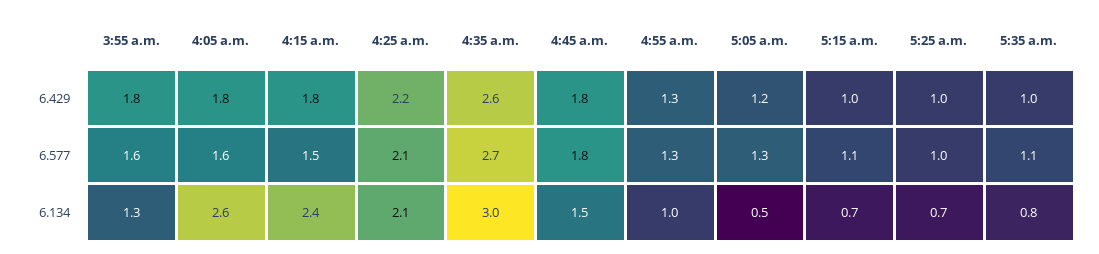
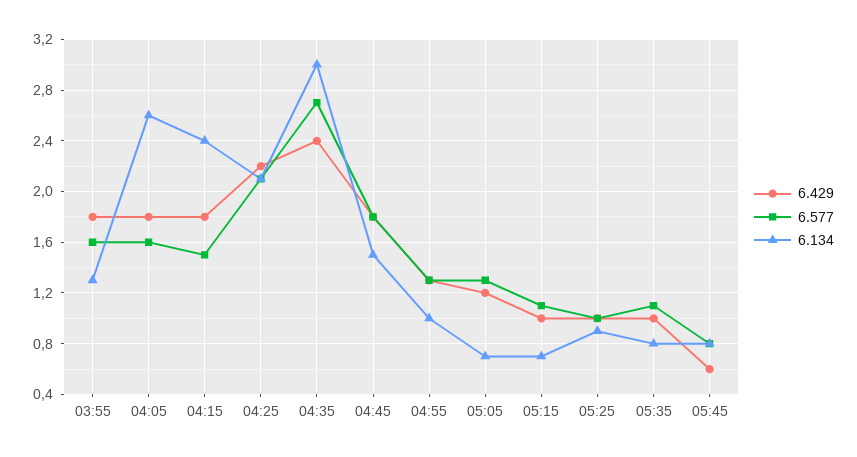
6.429, 4:35 a.m.: 2.6 -> 2.4
6.134, 5:05 a.m.: 0.5 -> 0.7
6.134, 5:25 a.m.: 0.7 -> 0.9
6.429, 05:45: none -> 0.6
6.577, 05:45: none -> 0.8
6.134, 05:45: none -> 0.8

